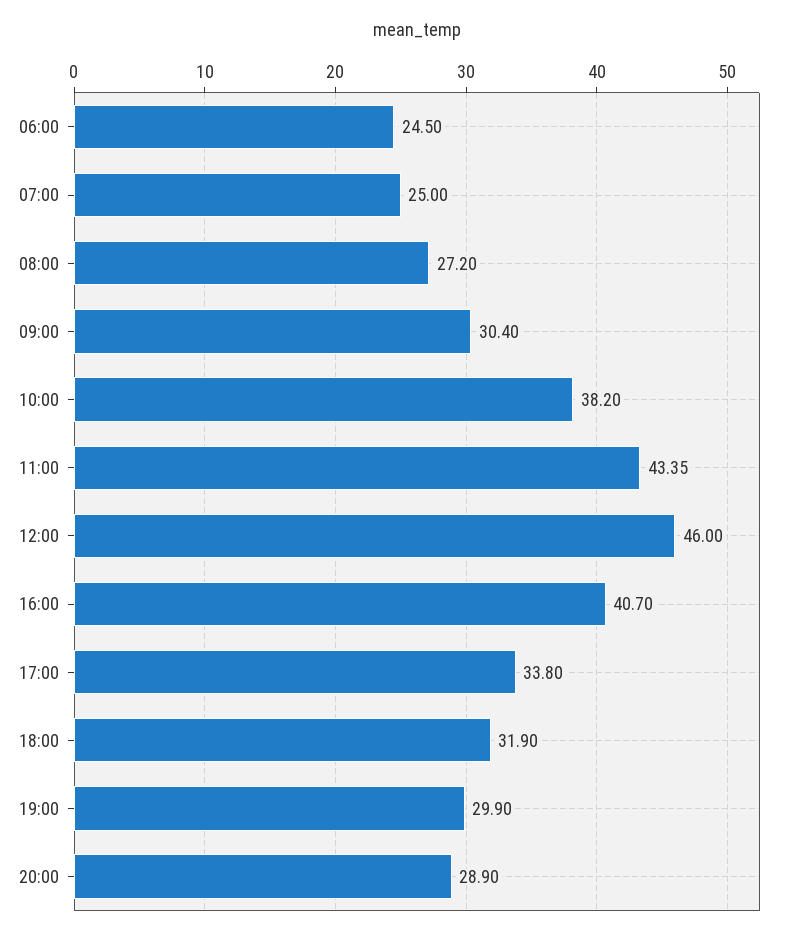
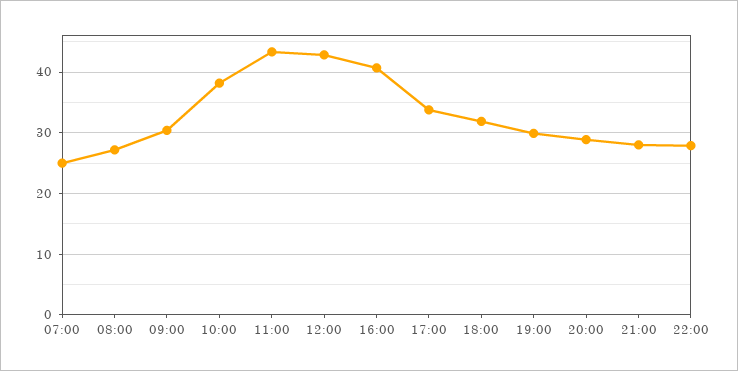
06:00: 24.5 -> none
12:00: 46 -> 43
21:00: none -> 28
22:00: none -> 28

